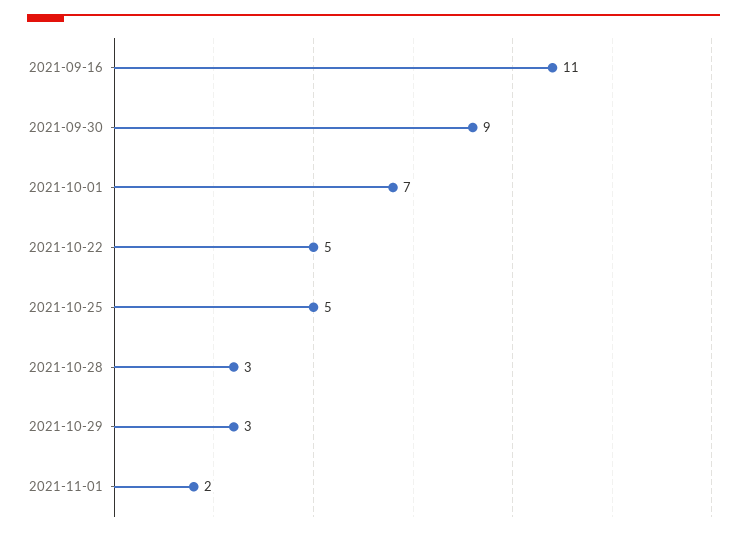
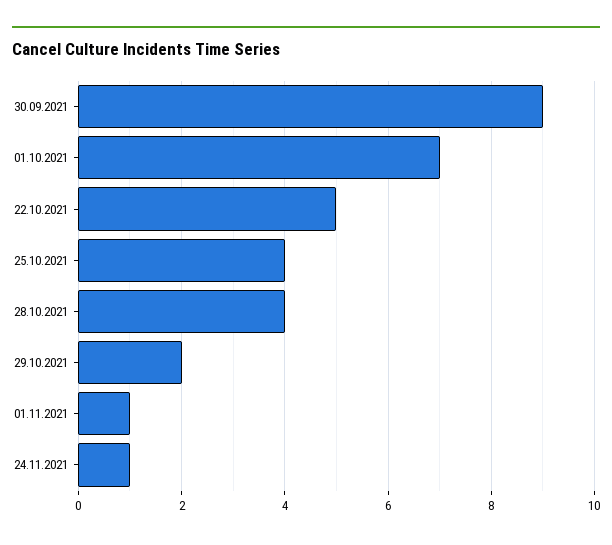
2021-09-16: 11 -> none
2021-10-25: 5 -> 4
2021-10-28: 3 -> 4
2021-10-29: 3 -> 2
2021-11-01: 2 -> 1
24.11.2021: none -> 1

